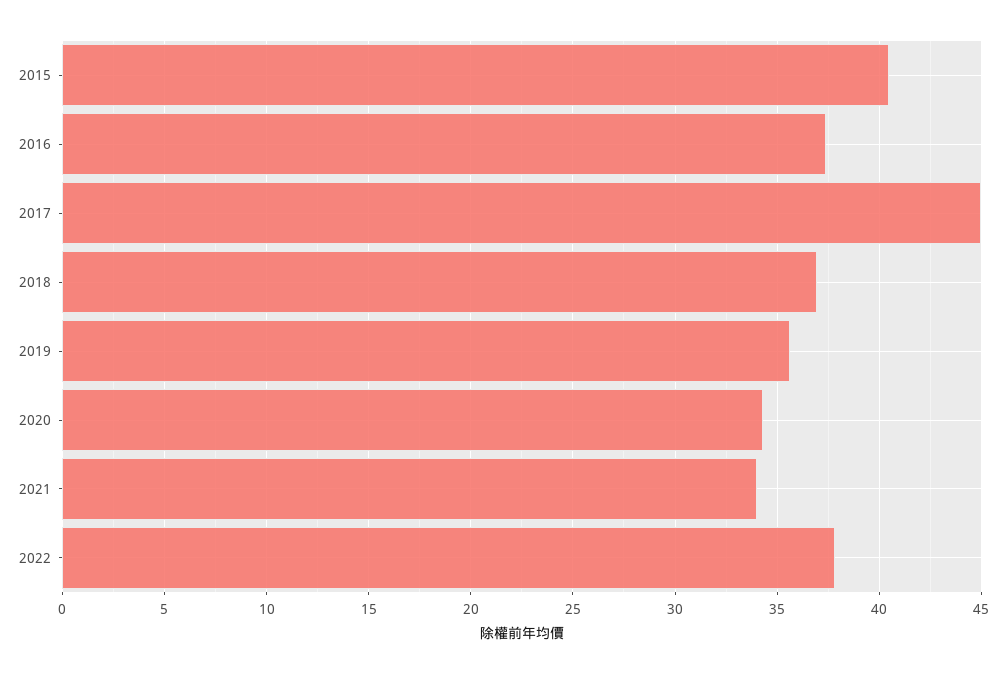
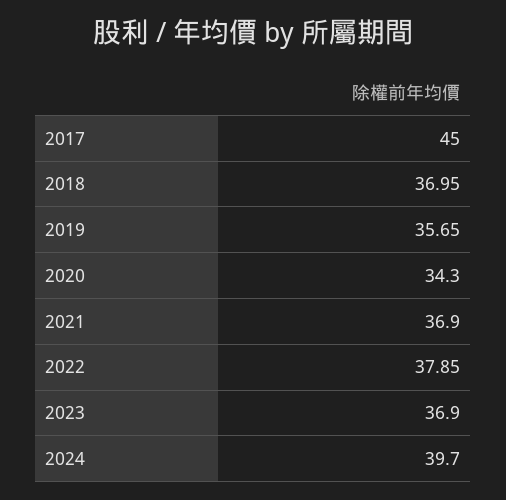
2015: 40.5 -> none
2016: 37.5 -> none
2021: 34 -> 36.9
2023: none -> 36.9
2024: none -> 39.7

